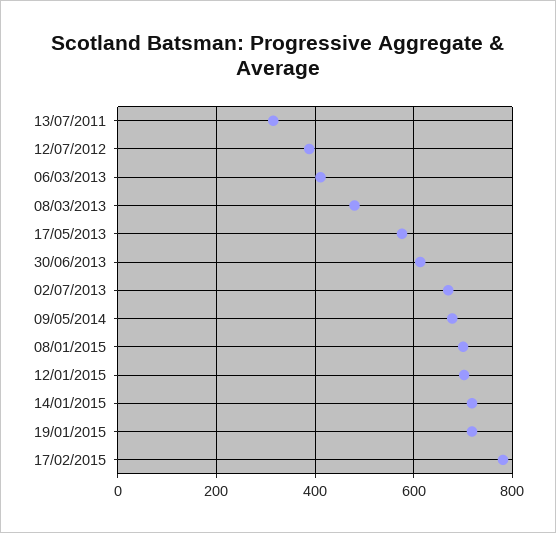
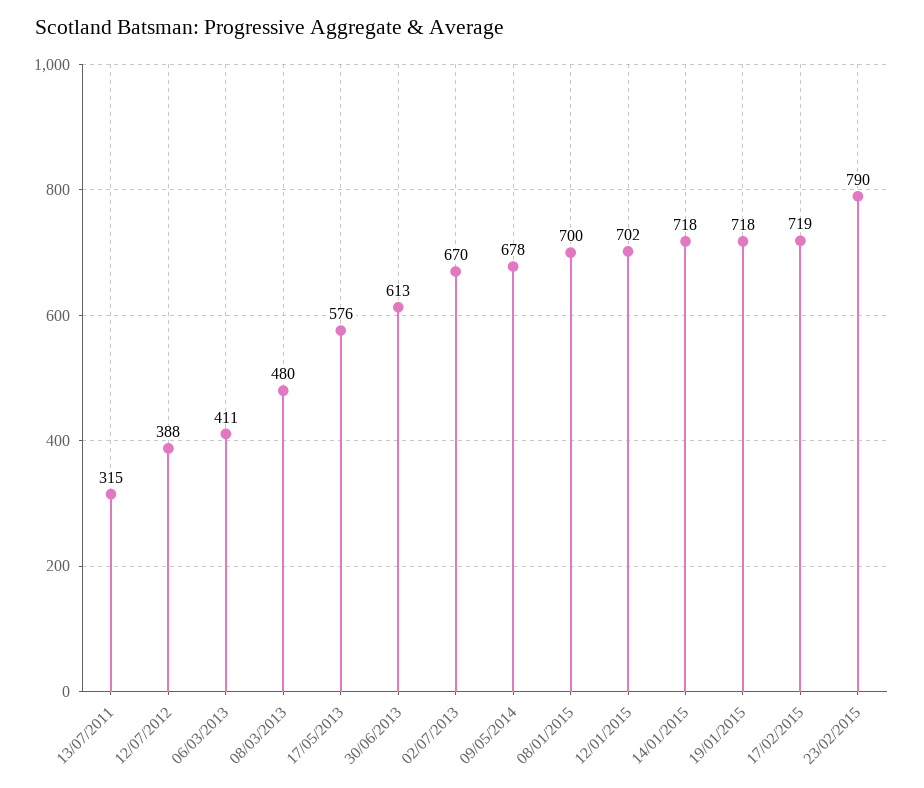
17/02/2015: 780 -> 719
23/02/2015: none -> 790

